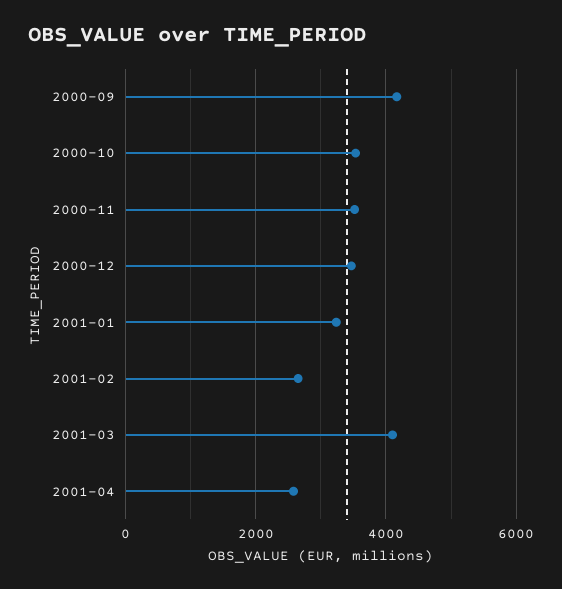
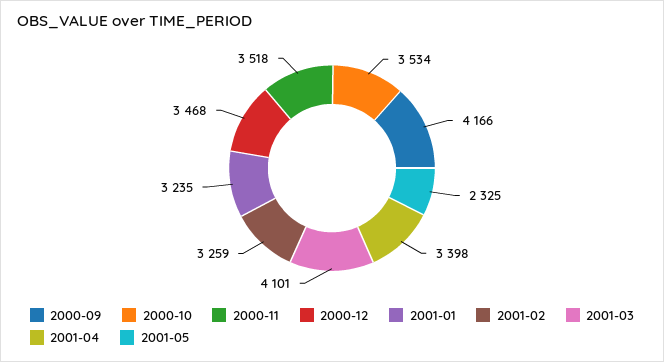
2001-02: 2600 -> 3259
2001-04: 2600 -> 3398
2001-05: none -> 2325

